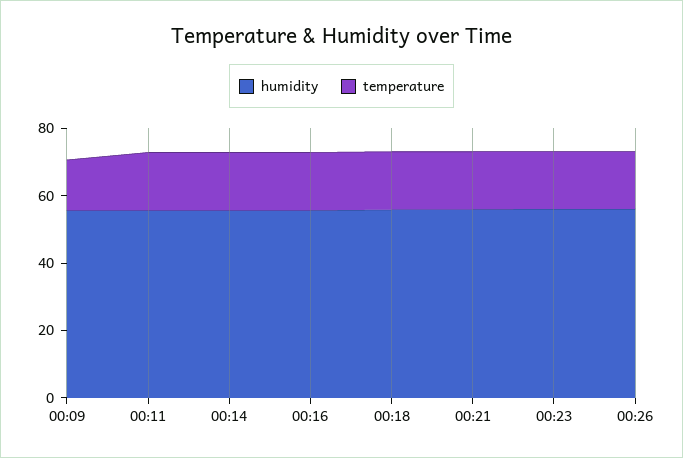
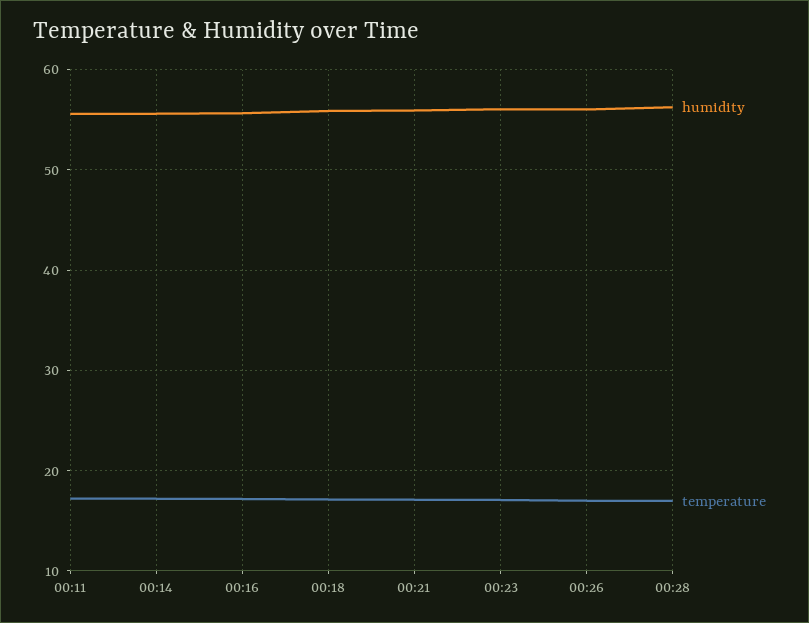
humidity, 00:09: 55 -> none
temperature, 00:09: 15 -> none
humidity, 00:28: none -> 56
temperature, 00:28: none -> 17

